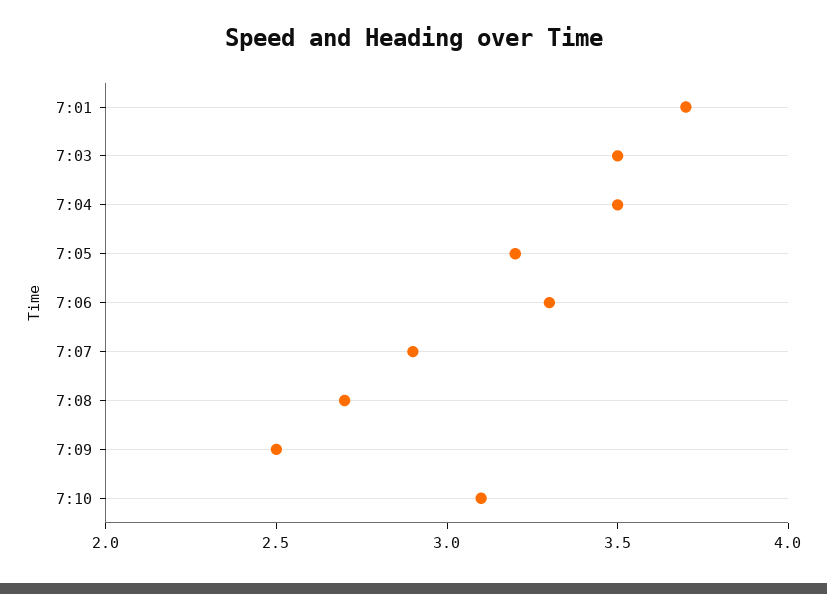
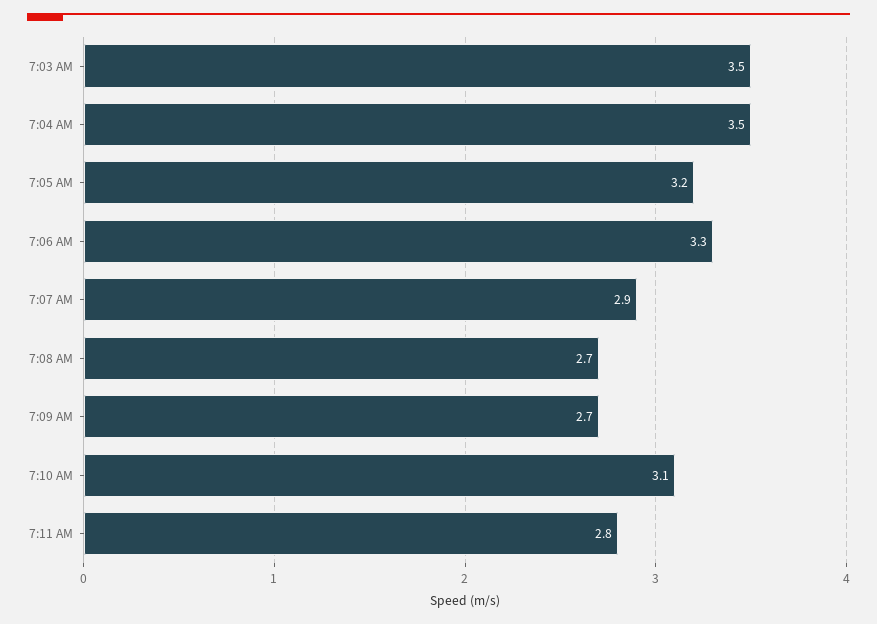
7:01: 3.7 -> none
7:09: 2.5 -> 2.7
7:11 AM: none -> 2.8

